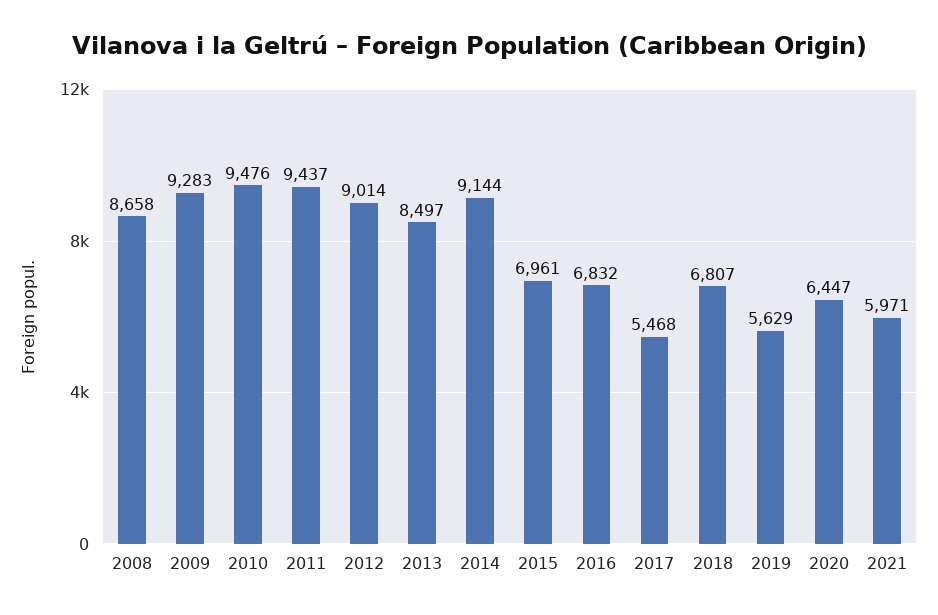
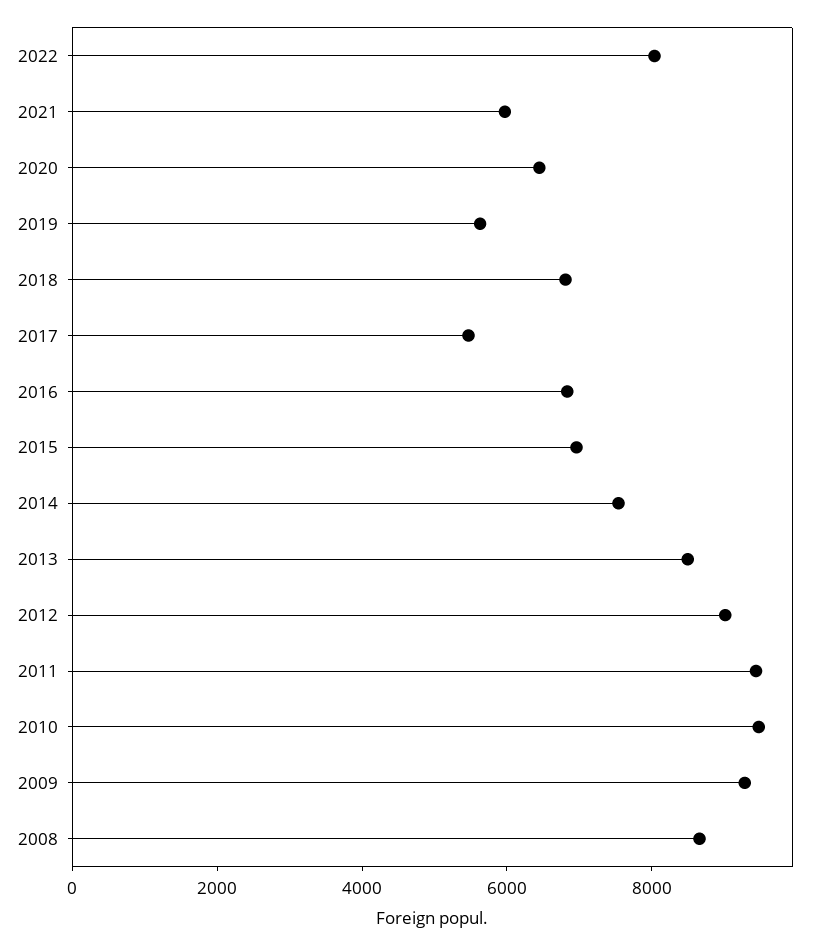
2014: 9144 -> 7500
2022: none -> 8000

